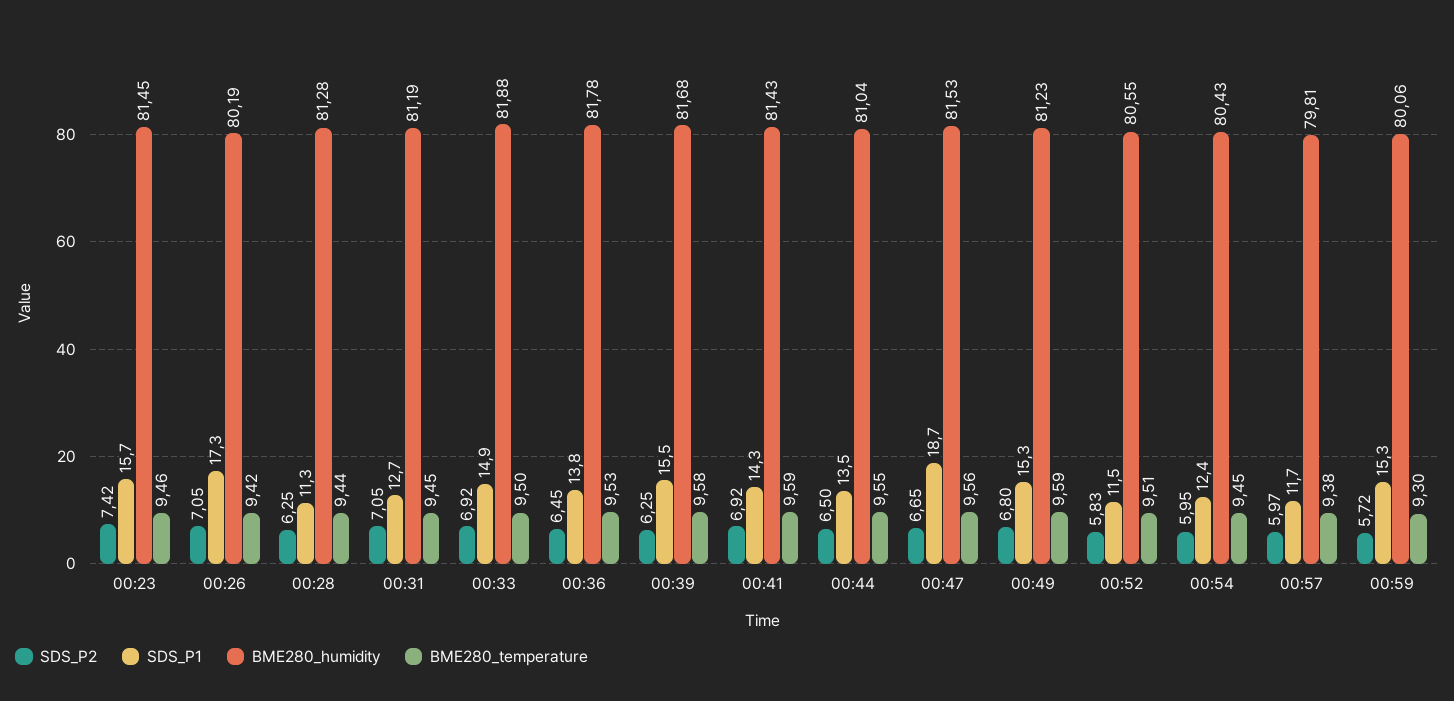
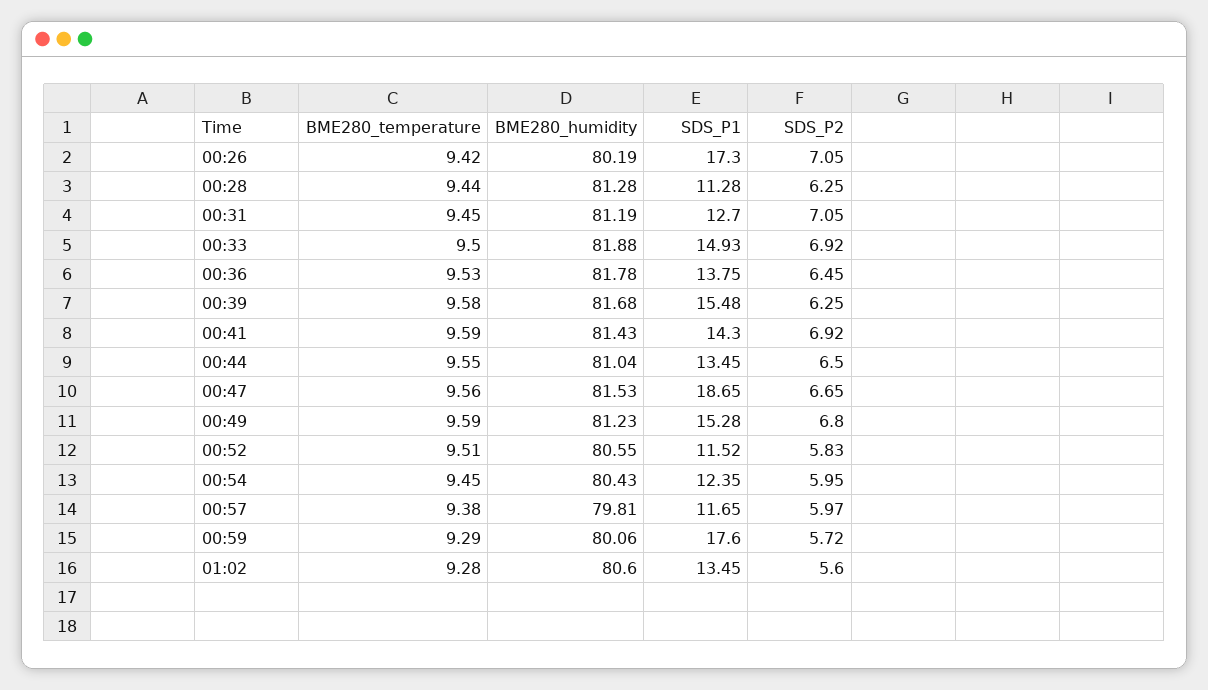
SDS_P2, 00:23: 7.42 -> none
SDS_P1, 00:23: 15.7 -> none
BME280_humidity, 00:23: 81.45 -> none
BME280_temperature, 00:23: 9.46 -> none
SDS_P1, 00:59: 15.3 -> 17.6
BME280_temperature, 00:59: 9.3 -> 9.29
BME280_temperature, 01:02: none -> 9.28
BME280_humidity, 01:02: none -> 80.6
SDS_P1, 01:02: none -> 13.45
SDS_P2, 01:02: none -> 5.6

